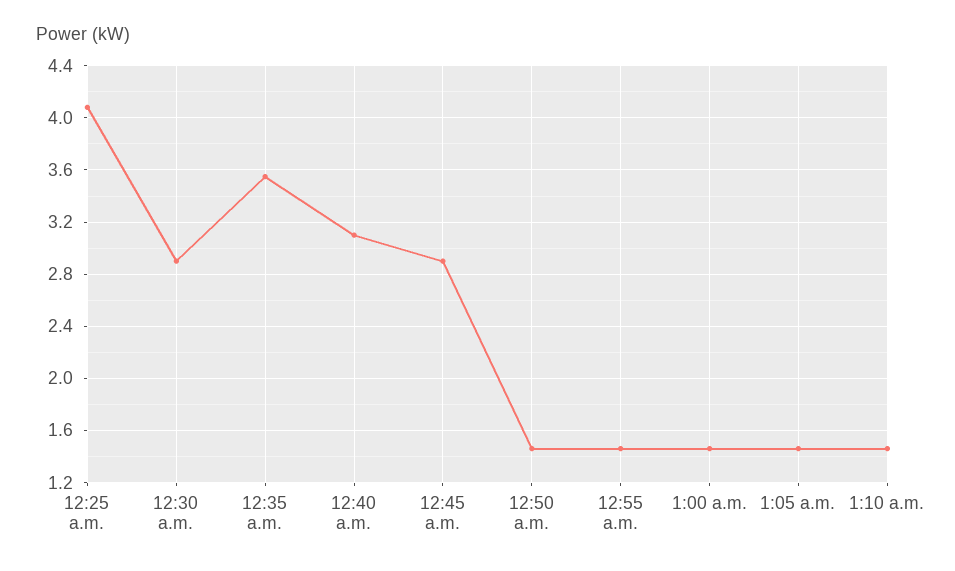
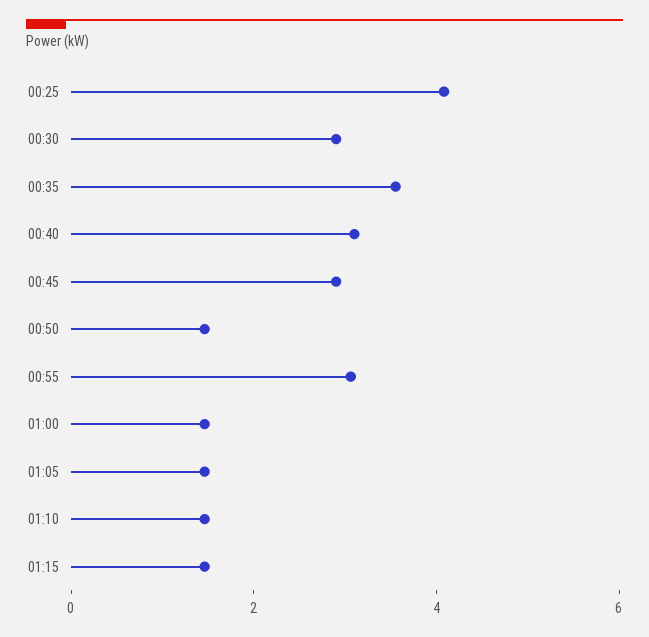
12:55 a.m.: 1.45 -> 3
01:15: none -> 1.5

